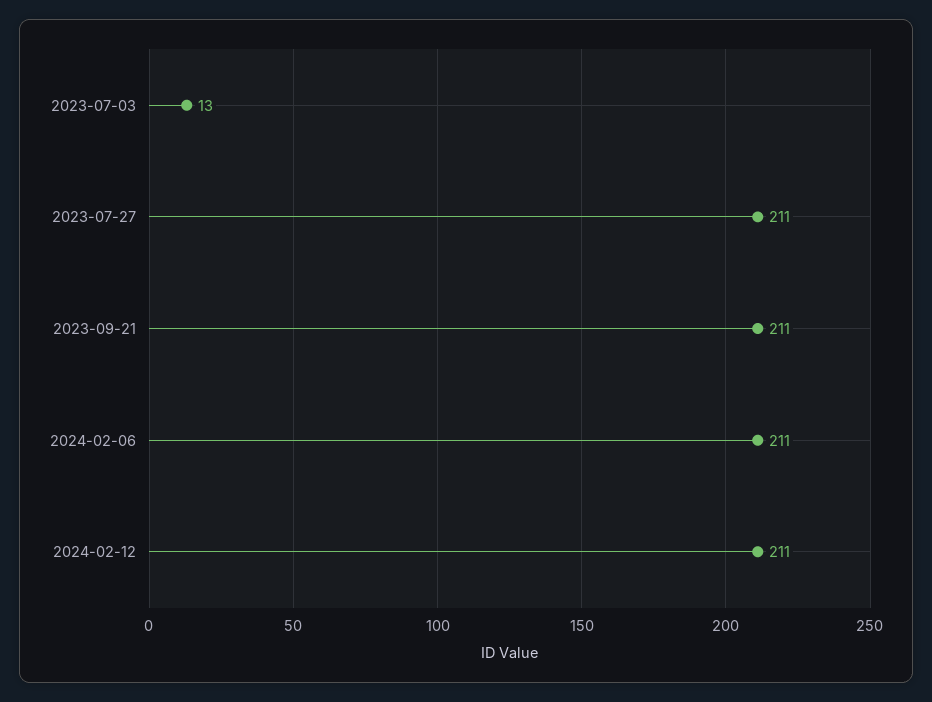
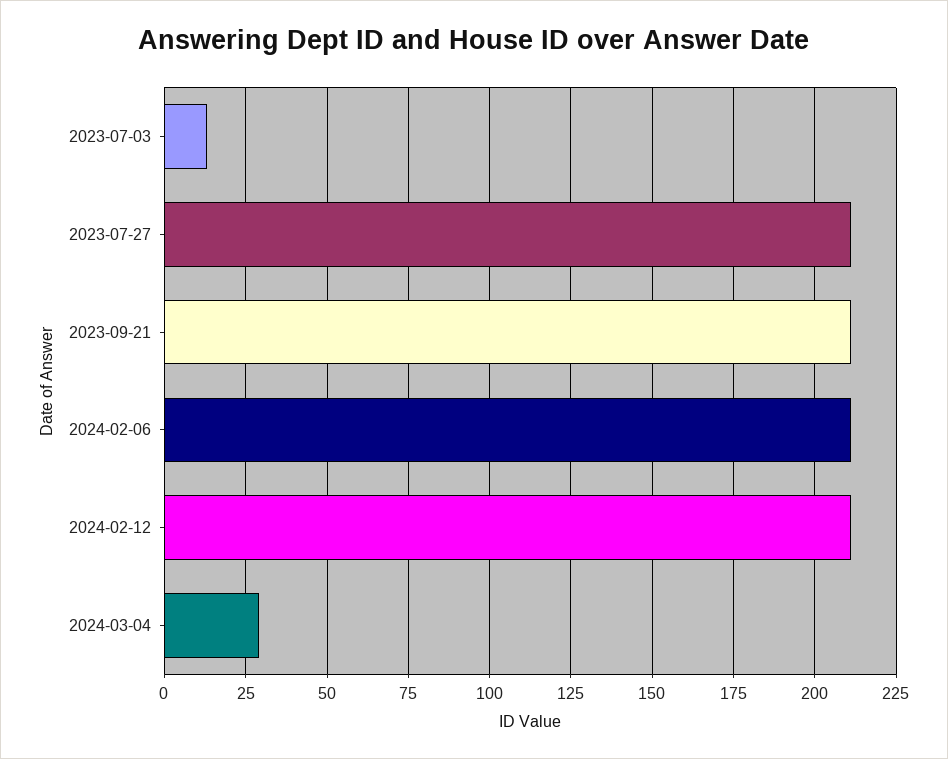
2024-03-04: none -> 30

